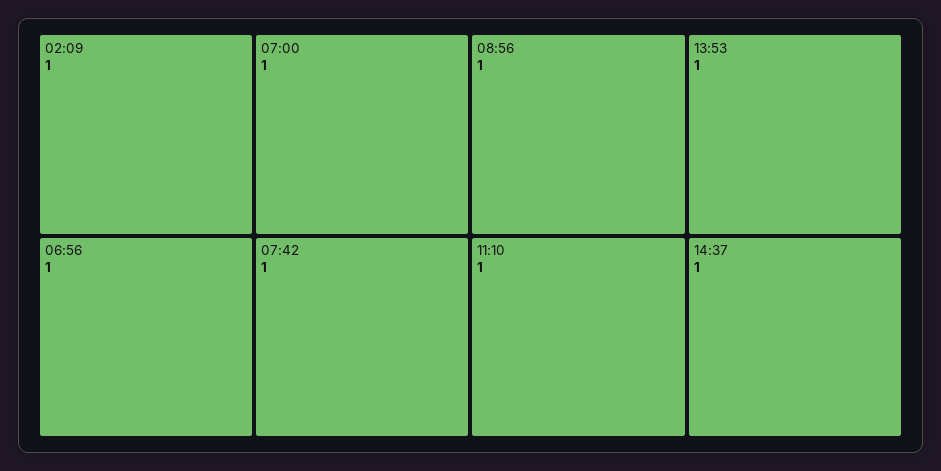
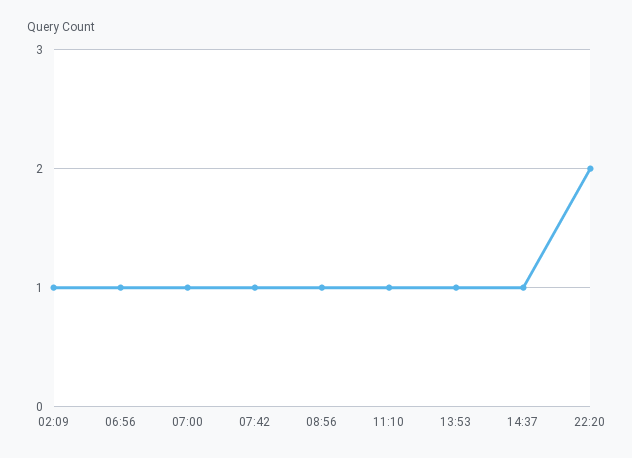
22:20: none -> 2

